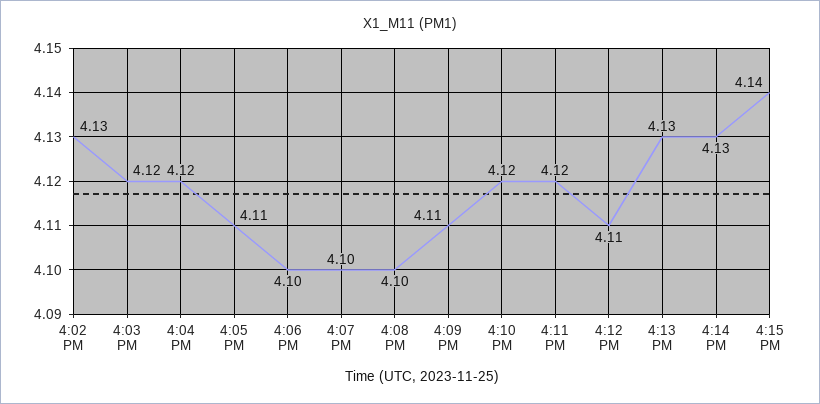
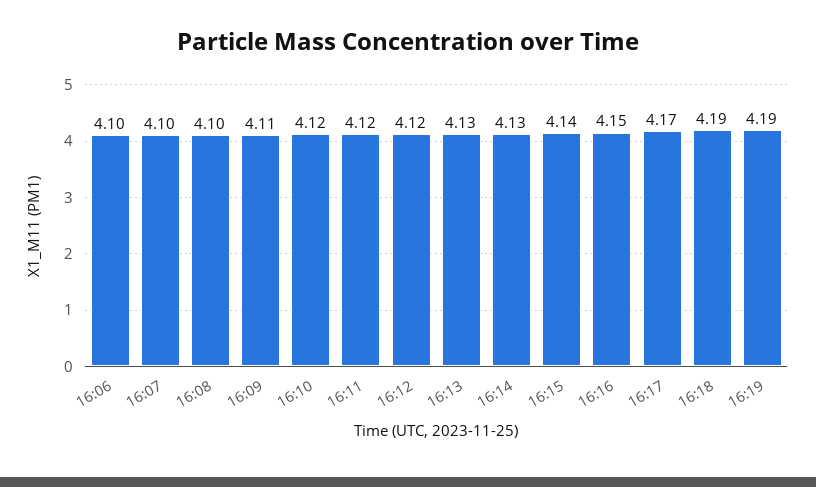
4:02 PM: 4.13 -> none
4:03 PM: 4.12 -> none
4:04 PM: 4.12 -> none
4:05 PM: 4.11 -> none
4:12 PM: 4.11 -> 4.12
16:16: none -> 4.15
16:17: none -> 4.17
16:18: none -> 4.19
16:19: none -> 4.19

